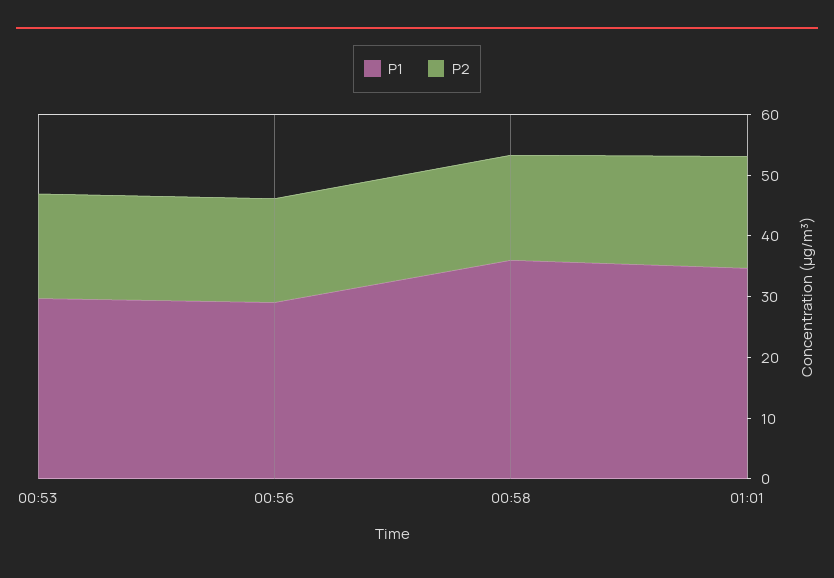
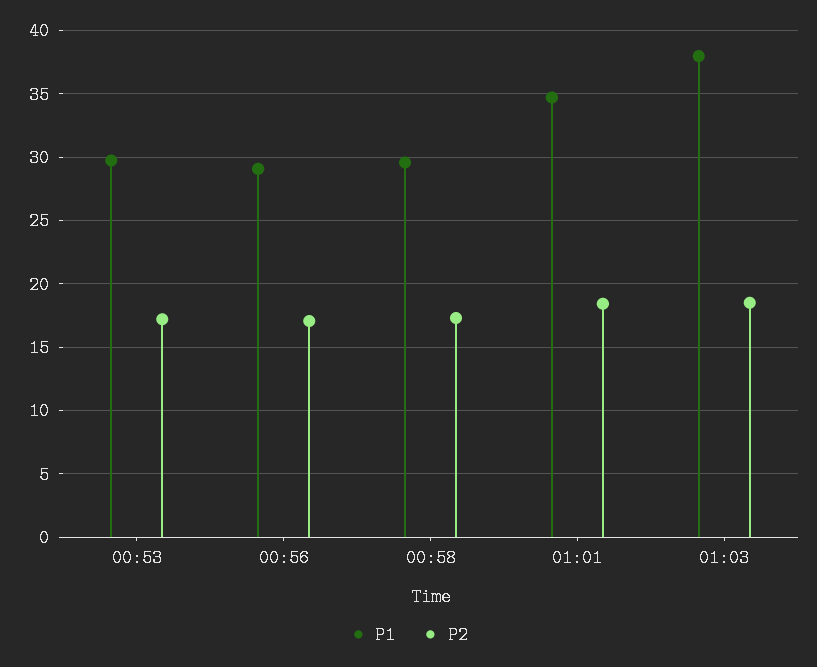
P1, 00:58: 36 -> 29.5
P1, 01:03: none -> 38
P2, 01:03: none -> 18.5

